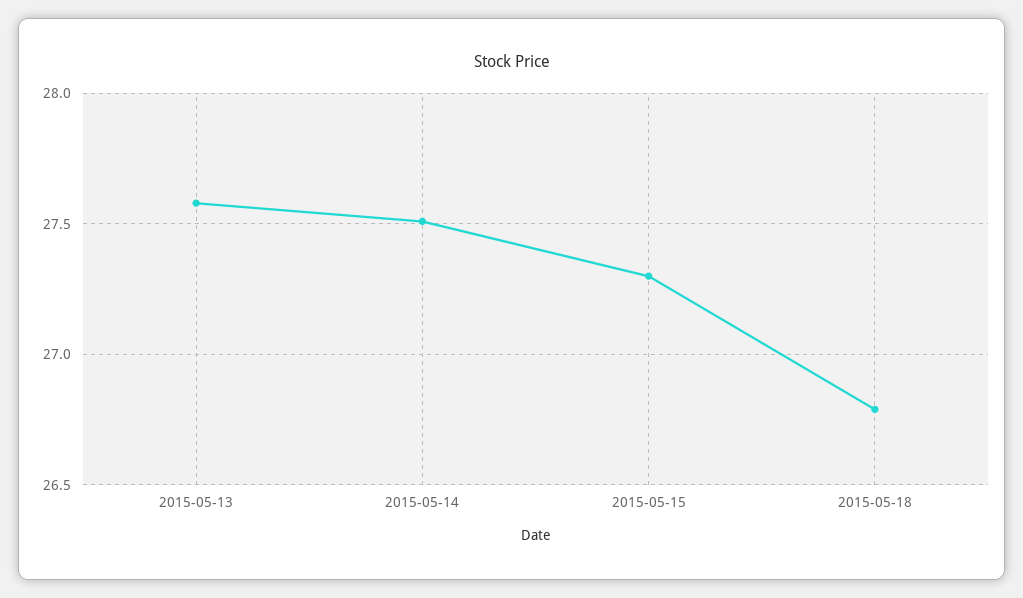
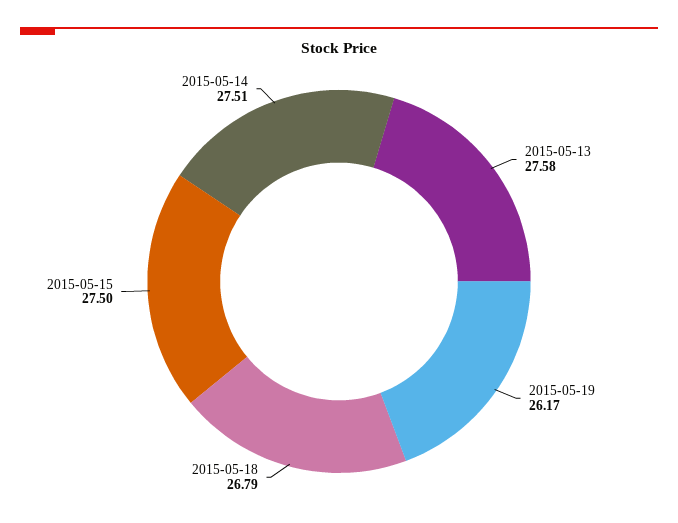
2015-05-15: 27.3 -> 27.5
2015-05-19: none -> 26.17

